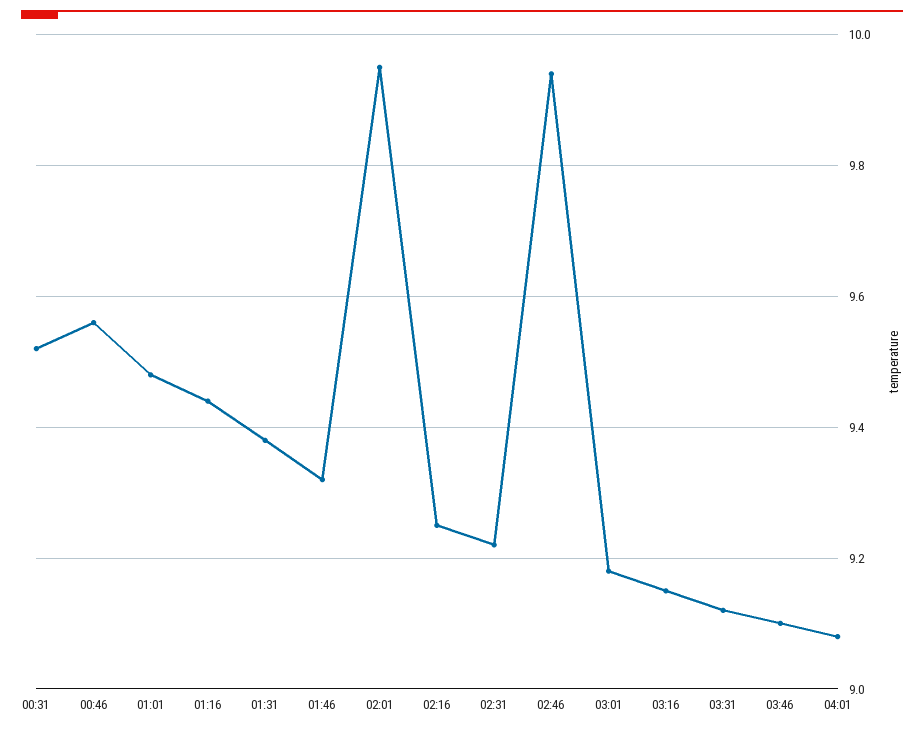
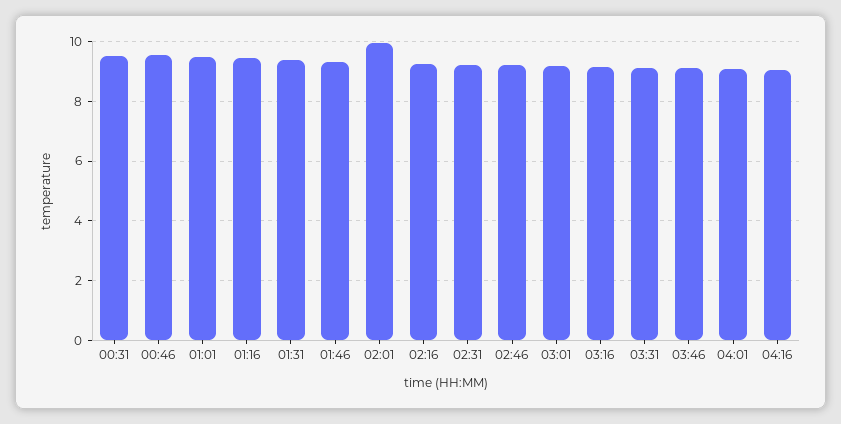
02:46: 9.95 -> 9.25
04:16: none -> 9

